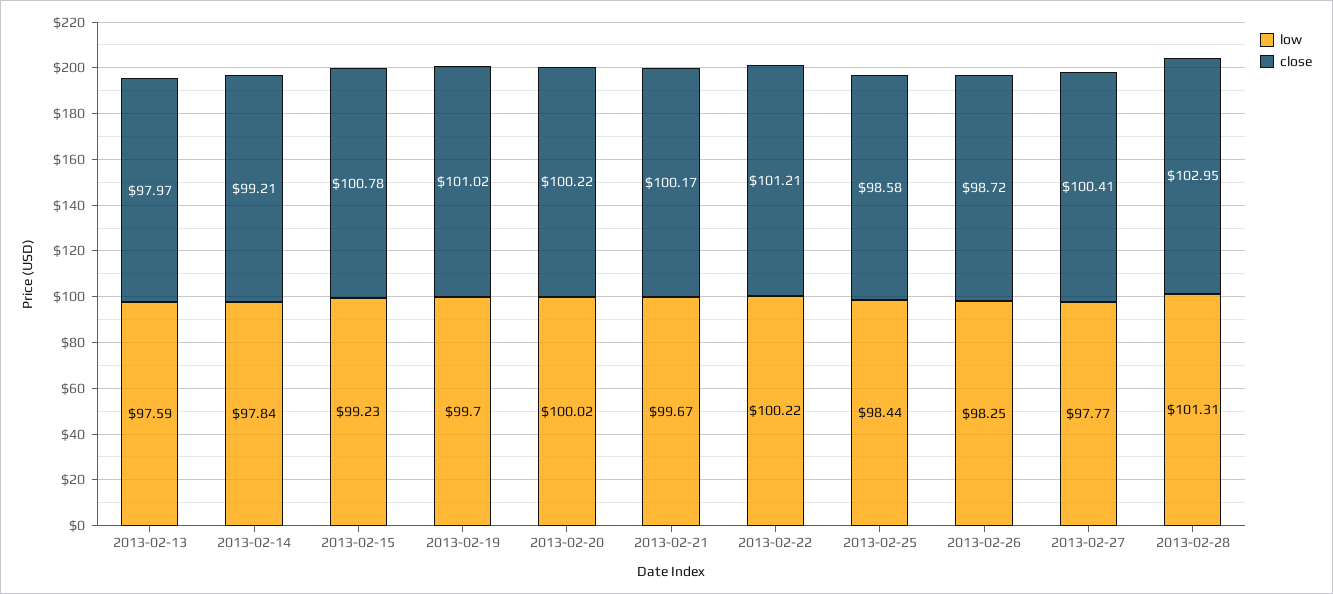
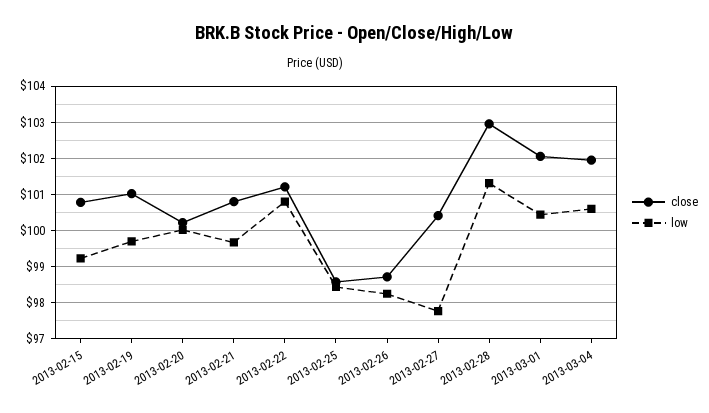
low, 2013-02-13: 97.59 -> none
close, 2013-02-13: 97.97 -> none
low, 2013-02-14: 97.84 -> none
close, 2013-02-14: 99.21 -> none
close, 2013-02-21: 100.17 -> 100.8
low, 2013-02-22: 100.22 -> 100.8
close, 2013-03-01: none -> 102
low, 2013-03-01: none -> 100.4
close, 2013-03-04: none -> 102
low, 2013-03-04: none -> 100.6

